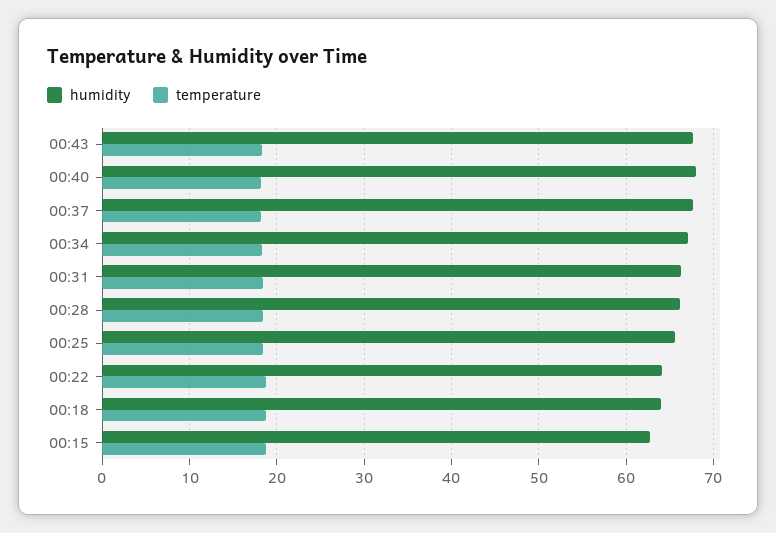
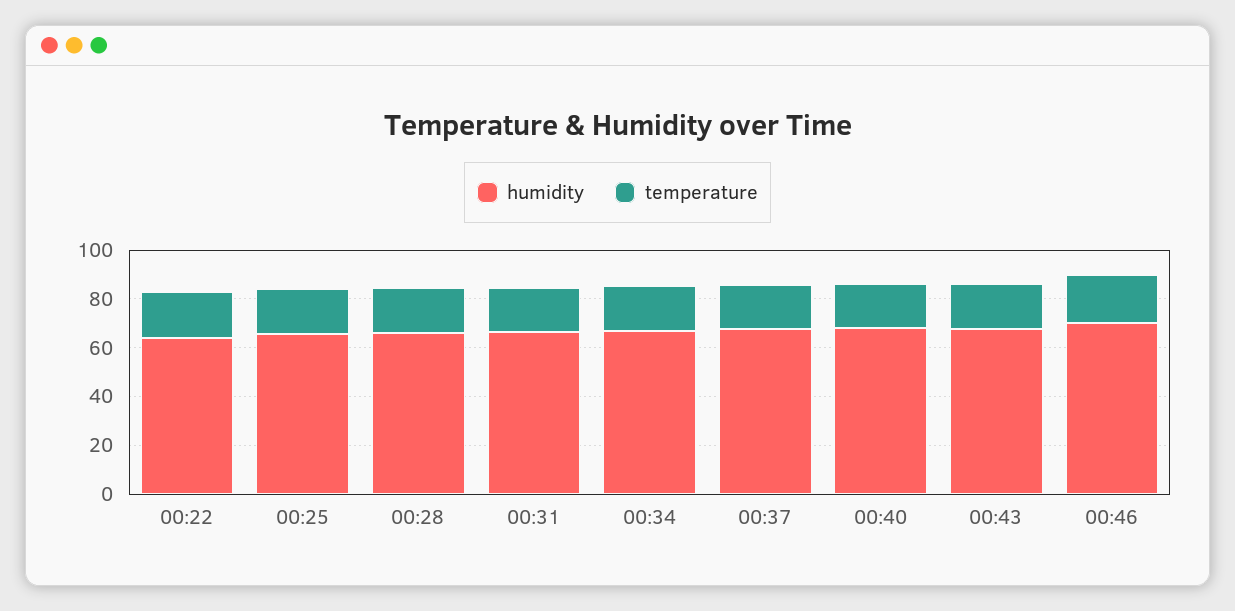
humidity, 00:18: 64 -> none
temperature, 00:18: 19 -> none
humidity, 00:15: 63 -> none
temperature, 00:15: 19 -> none
humidity, 00:46: none -> 70
temperature, 00:46: none -> 20

